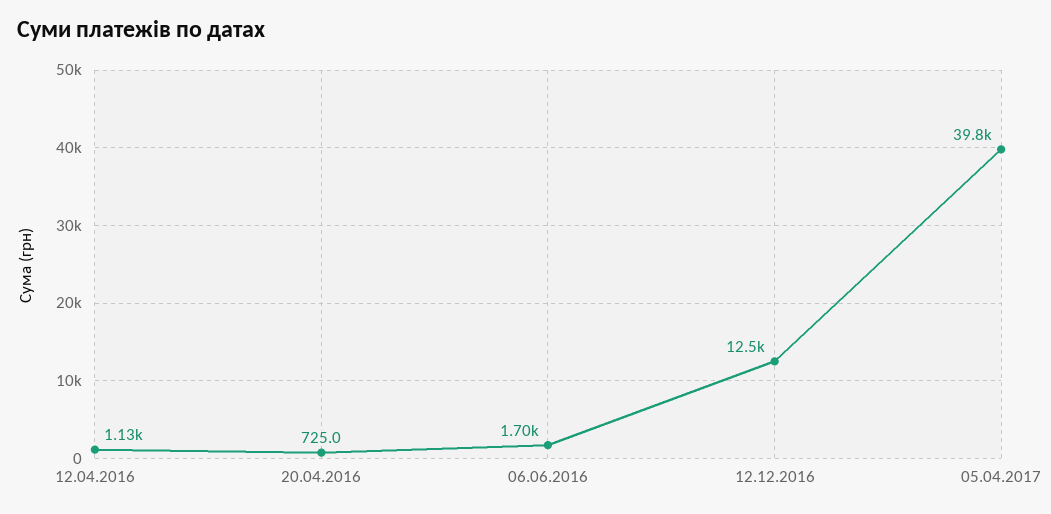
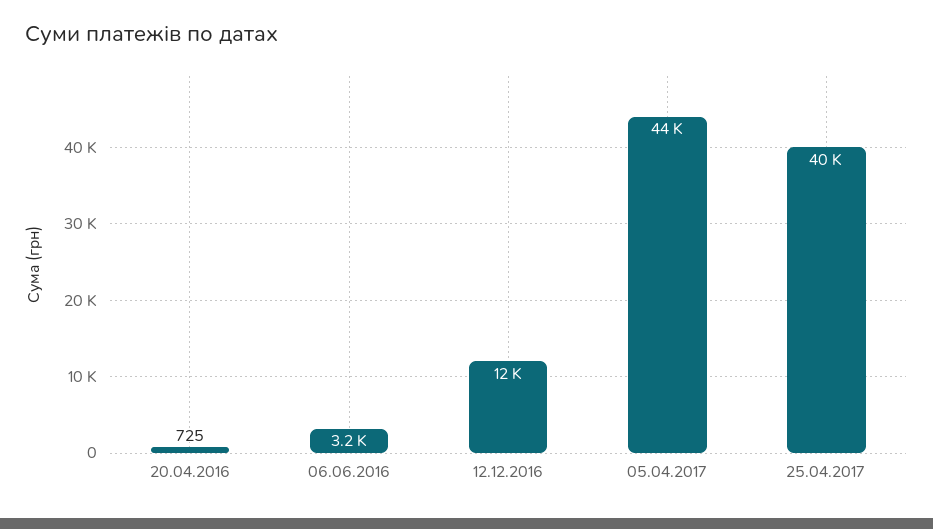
12.04.2016: 1130 -> none
06.06.2016: 1700 -> 3200
05.04.2017: 39800 -> 44000
25.04.2017: none -> 40000

